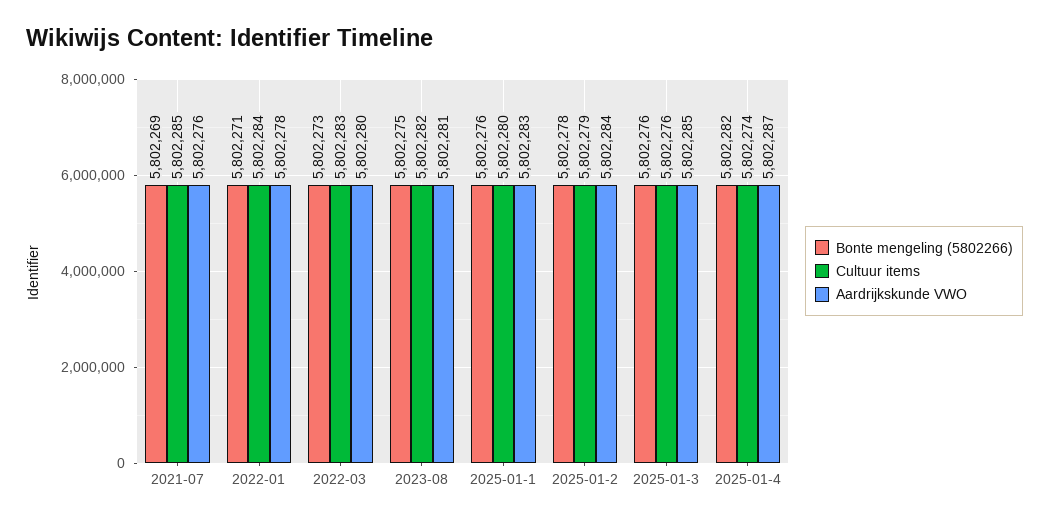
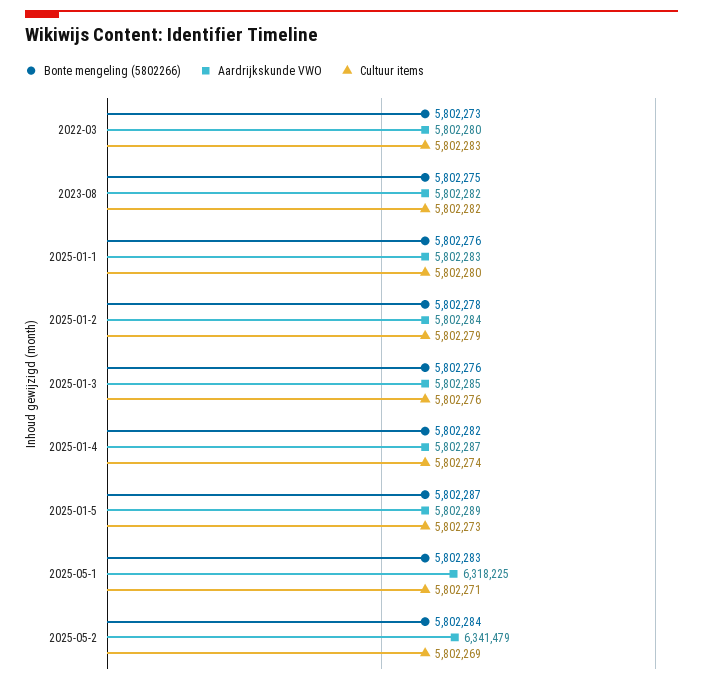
Bonte mengeling (5802266), 2021-07: 5802269 -> none
Cultuur items, 2021-07: 5802285 -> none
Aardrijkskunde VWO, 2021-07: 5802276 -> none
Bonte mengeling (5802266), 2022-01: 5802271 -> none
Cultuur items, 2022-01: 5802284 -> none
Aardrijkskunde VWO, 2022-01: 5802278 -> none
Aardrijkskunde VWO, 2023-08: 5802281 -> 5802282
Bonte mengeling (5802266), 2025-01-5: none -> 5802287
Aardrijkskunde VWO, 2025-01-5: none -> 5802289
Cultuur items, 2025-01-5: none -> 5802273
Bonte mengeling (5802266), 2025-05-1: none -> 5802283
Aardrijkskunde VWO, 2025-05-1: none -> 6318225
Cultuur items, 2025-05-1: none -> 5802271
Bonte mengeling (5802266), 2025-05-2: none -> 5802284
Aardrijkskunde VWO, 2025-05-2: none -> 6341479
Cultuur items, 2025-05-2: none -> 5802269

